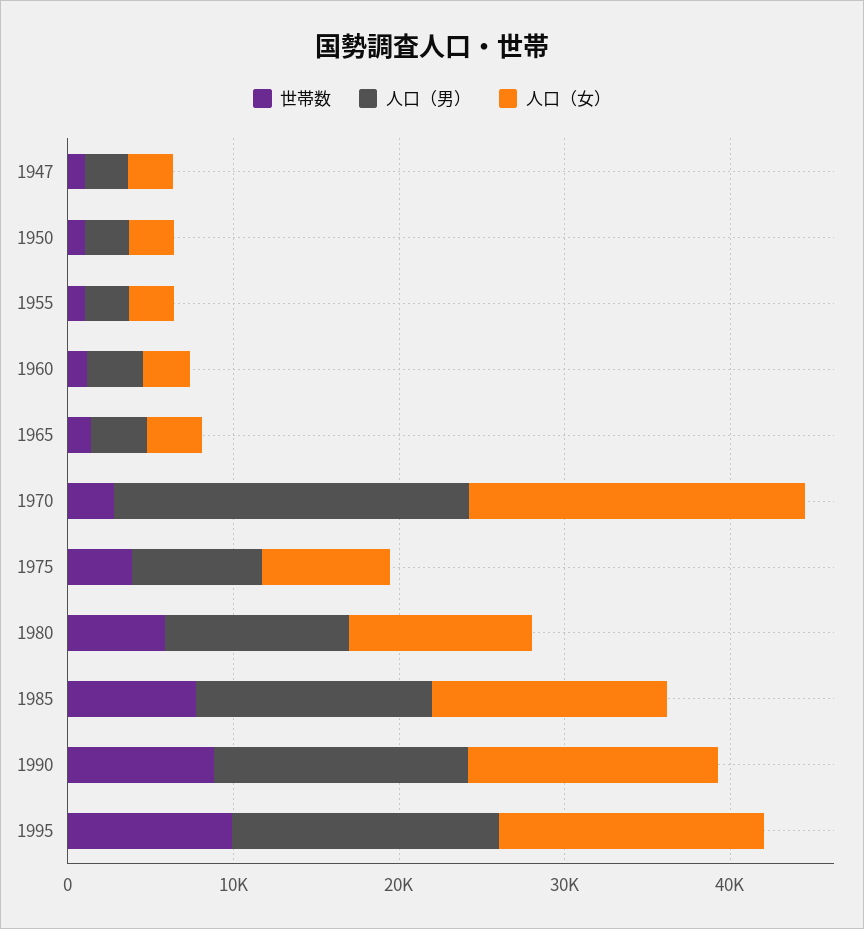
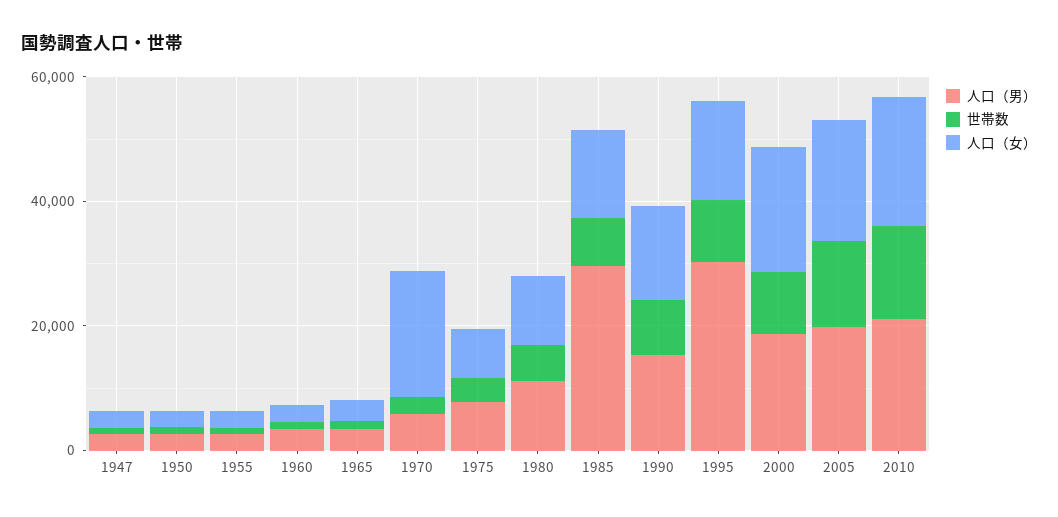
人口（男）, 1970: 22000 -> 5000
人口（男）, 1985: 14000 -> 30000
人口（男）, 1995: 16000 -> 30000
人口（男）, 2000: none -> 20000
世帯数, 2000: none -> 10000
人口（女）, 2000: none -> 20000
人口（男）, 2005: none -> 20000
世帯数, 2005: none -> 15000
人口（女）, 2005: none -> 20000
人口（男）, 2010: none -> 20000
世帯数, 2010: none -> 15000
人口（女）, 2010: none -> 20000

